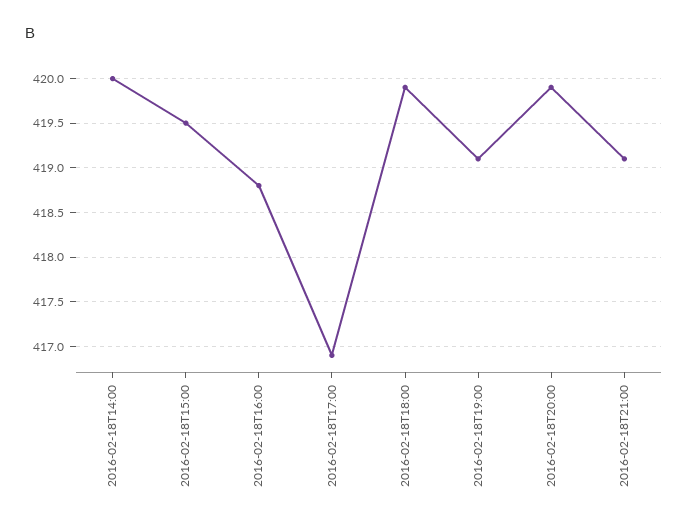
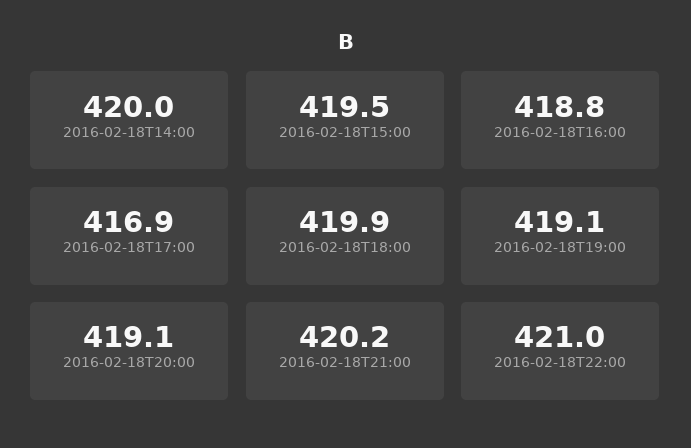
2016-02-18T20:00: 419.9 -> 419.1
2016-02-18T21:00: 419.1 -> 420.2
2016-02-18T22:00: none -> 421

